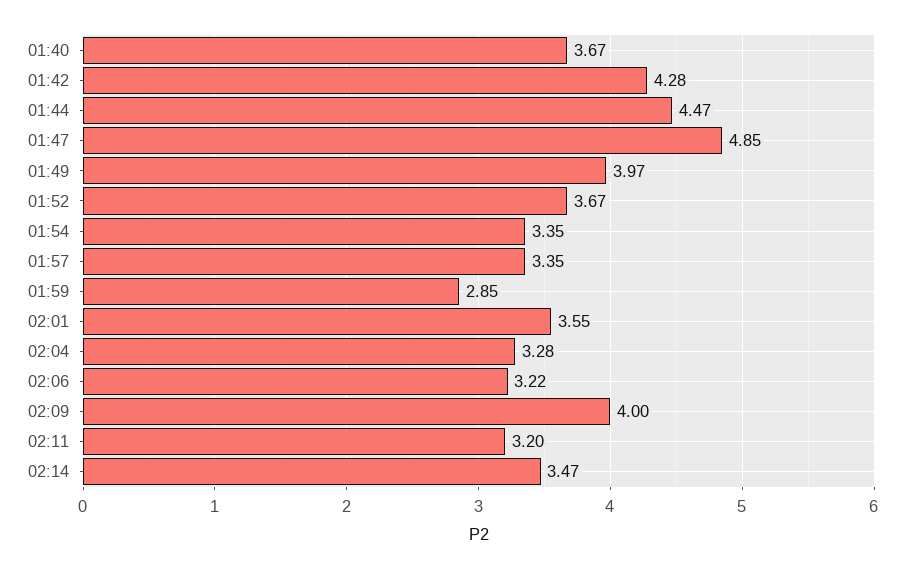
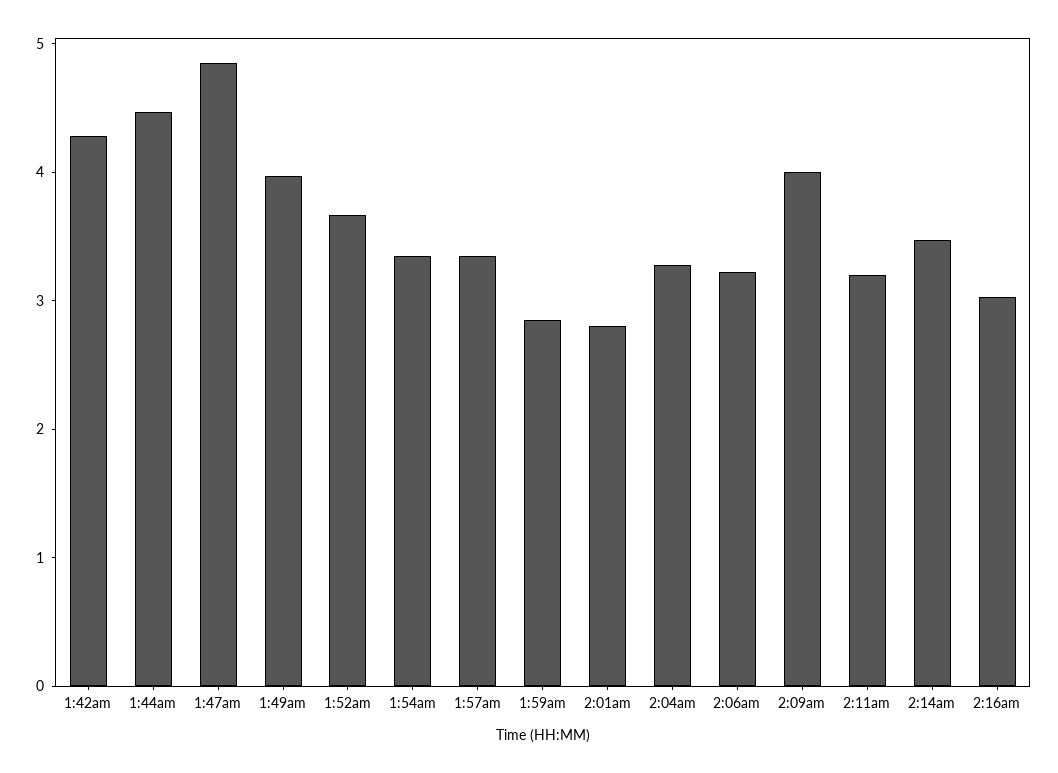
01:40: 3.67 -> none
02:01: 3.55 -> 2.8
2:16am: none -> 3

